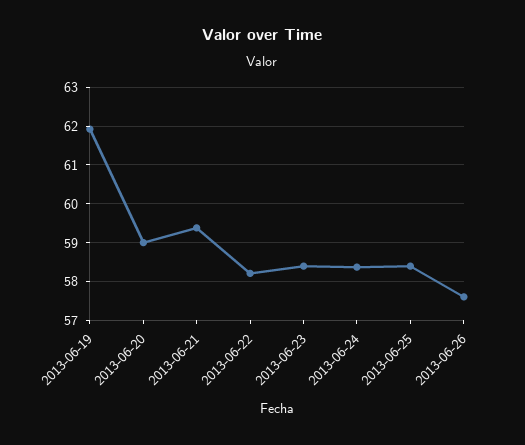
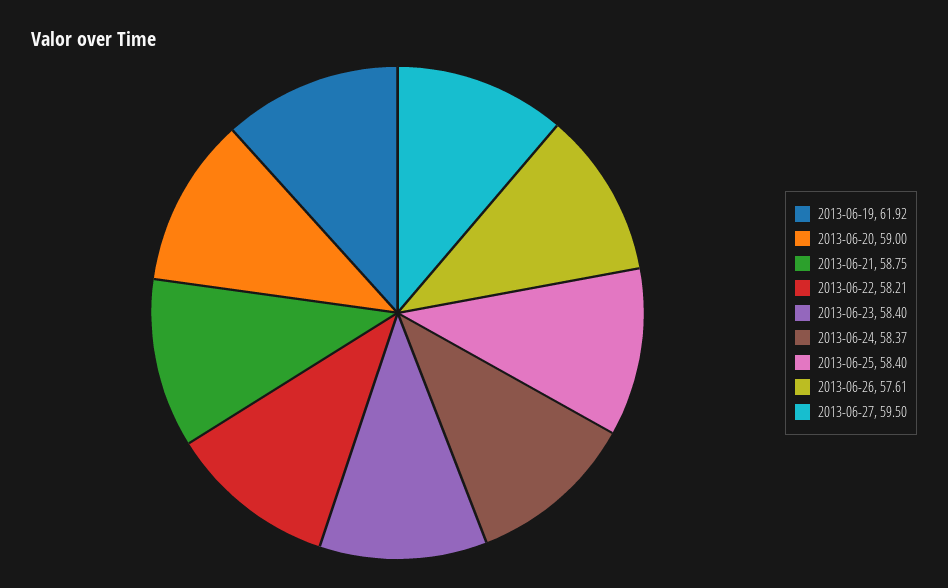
2013-06-21: 59.4 -> 58.75
2013-06-27: none -> 59.5

